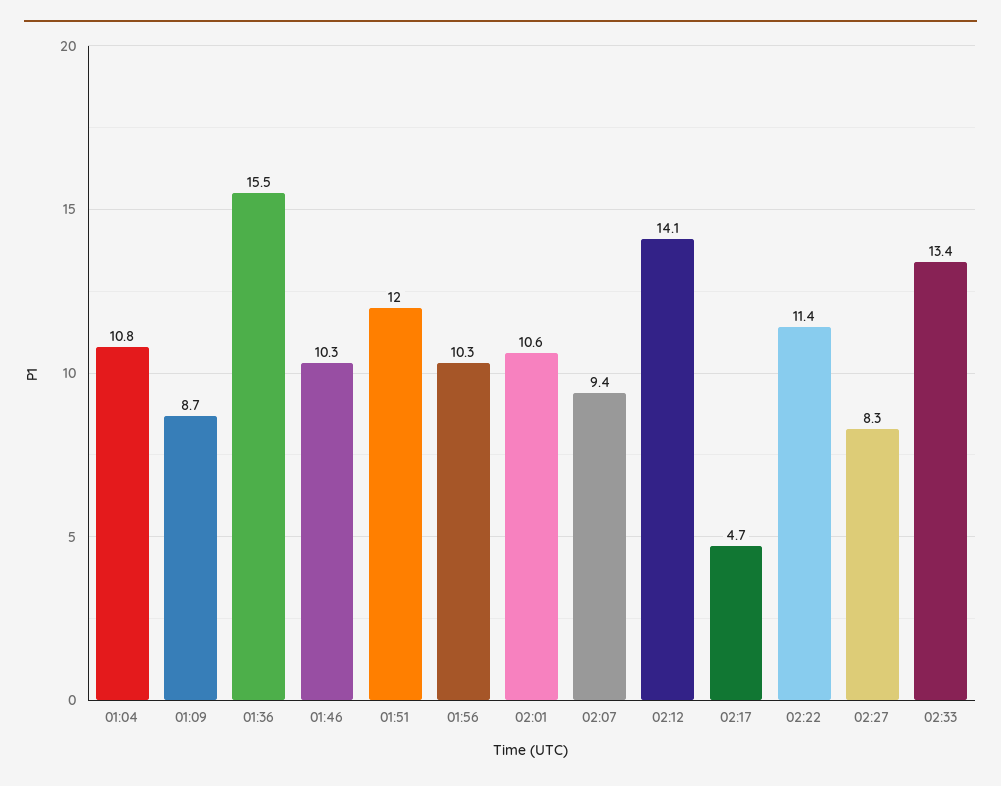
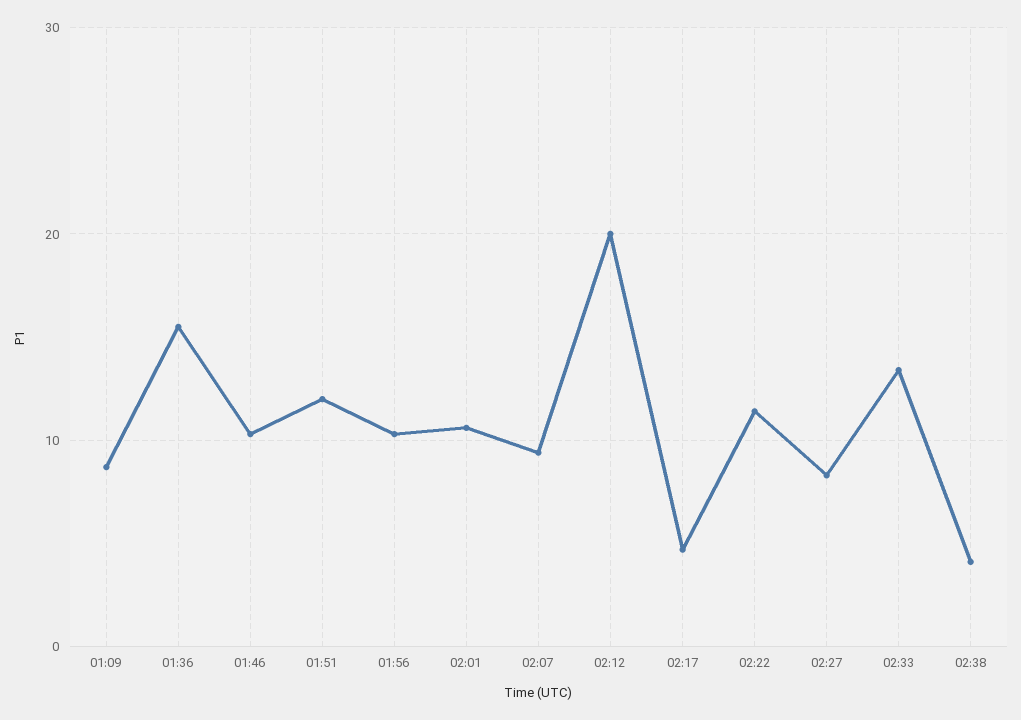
01:04: 10.8 -> none
02:12: 14.1 -> 20
02:38: none -> 4

